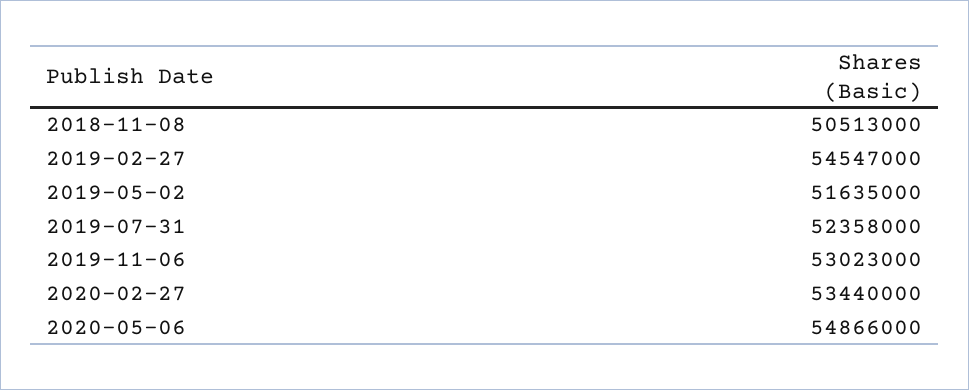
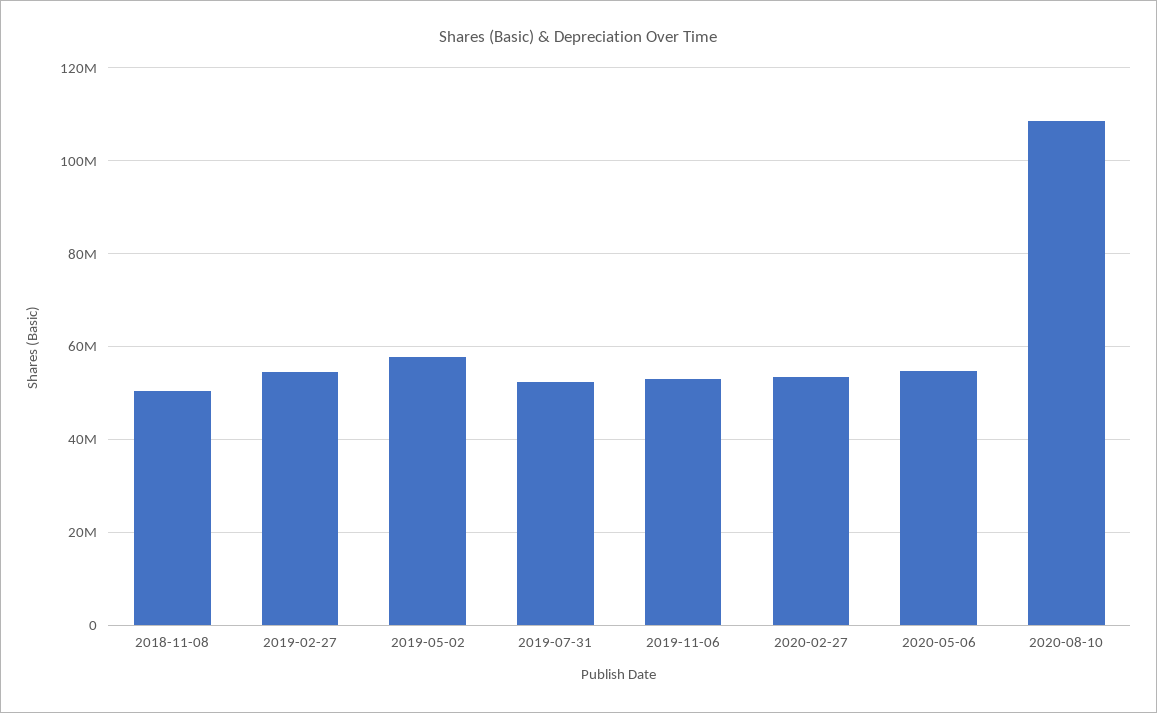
2019-05-02: 51635000 -> 58000000
2020-08-10: none -> 108000000

